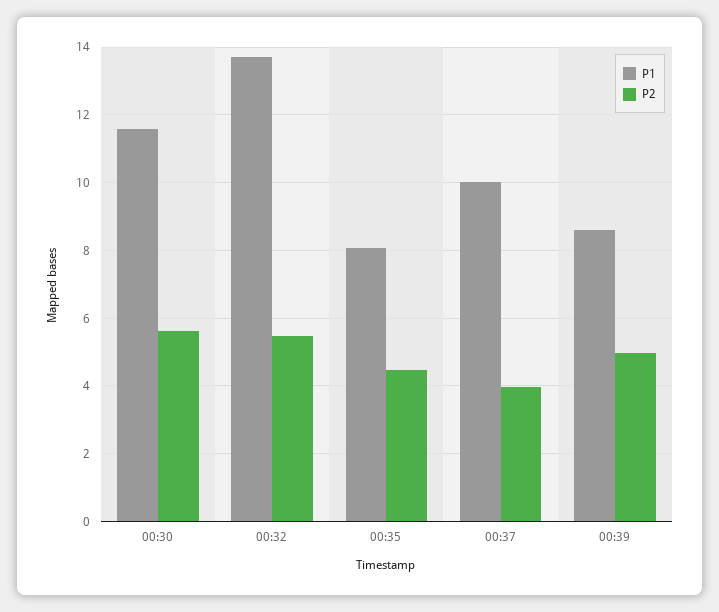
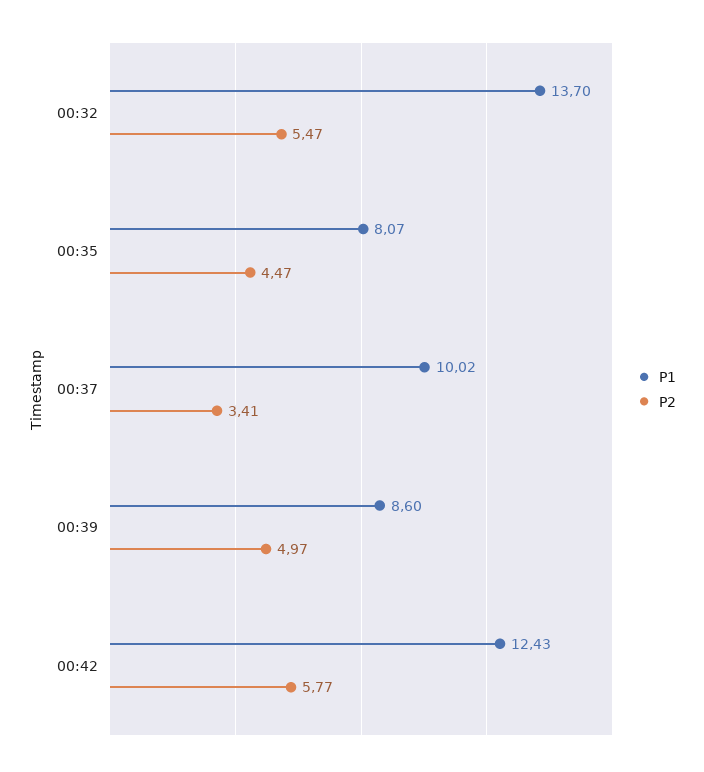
P1, 00:30: 11.6 -> none
P2, 00:30: 5.6 -> none
P2, 00:37: 4 -> 3.41
P1, 00:42: none -> 12.43
P2, 00:42: none -> 5.77

